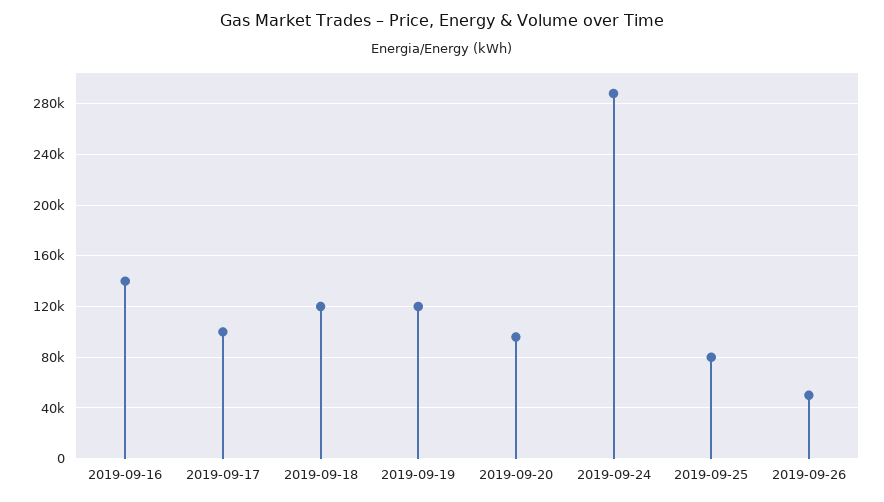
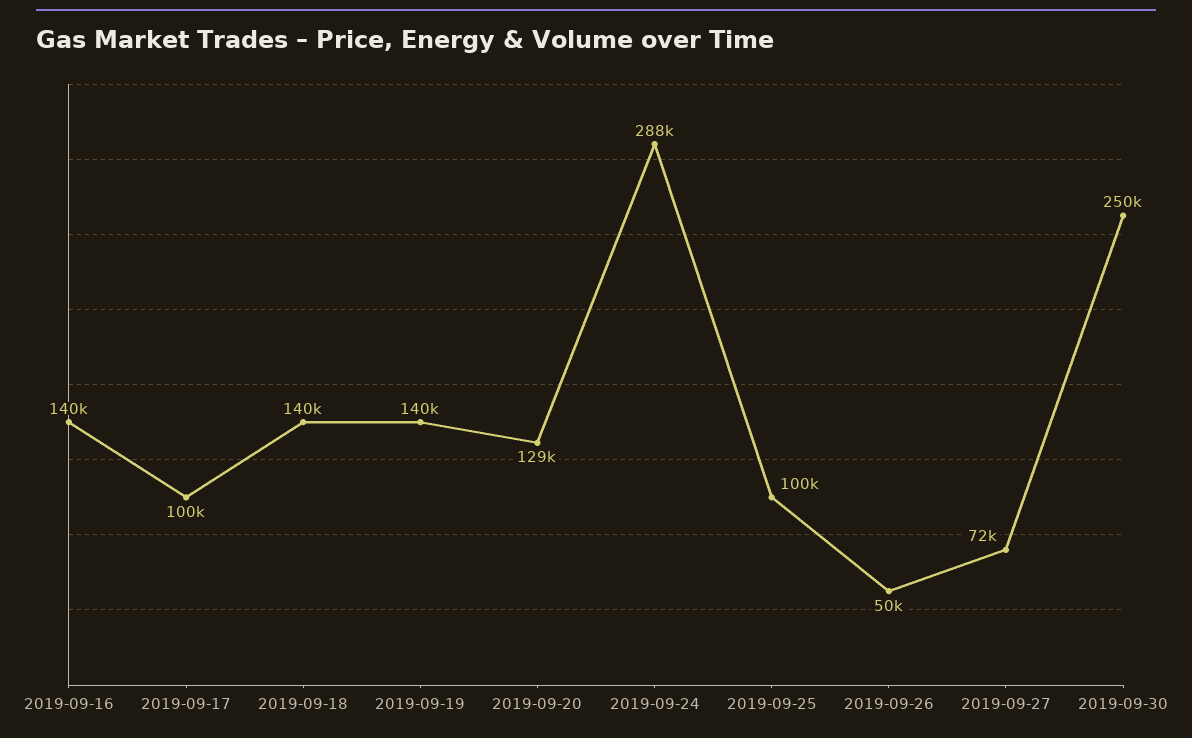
2019-09-18: 120000 -> 140000
2019-09-19: 120000 -> 140000
2019-09-20: 95000 -> 129000
2019-09-25: 80000 -> 100000
2019-09-27: none -> 72000
2019-09-30: none -> 250000

